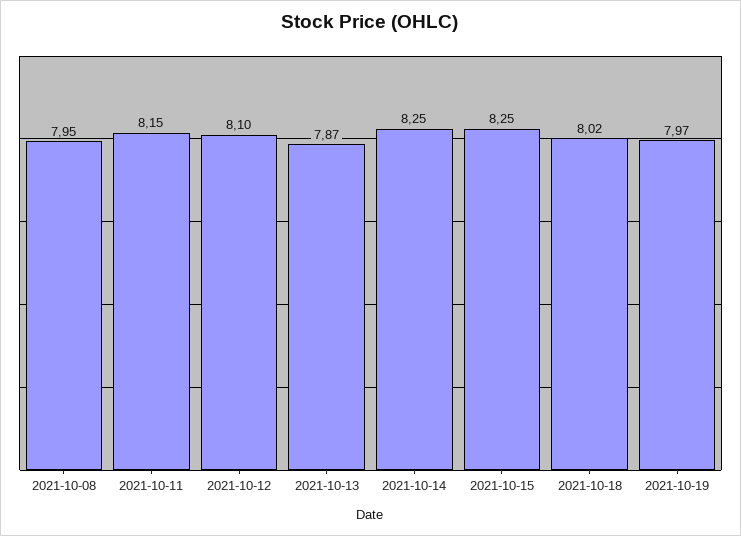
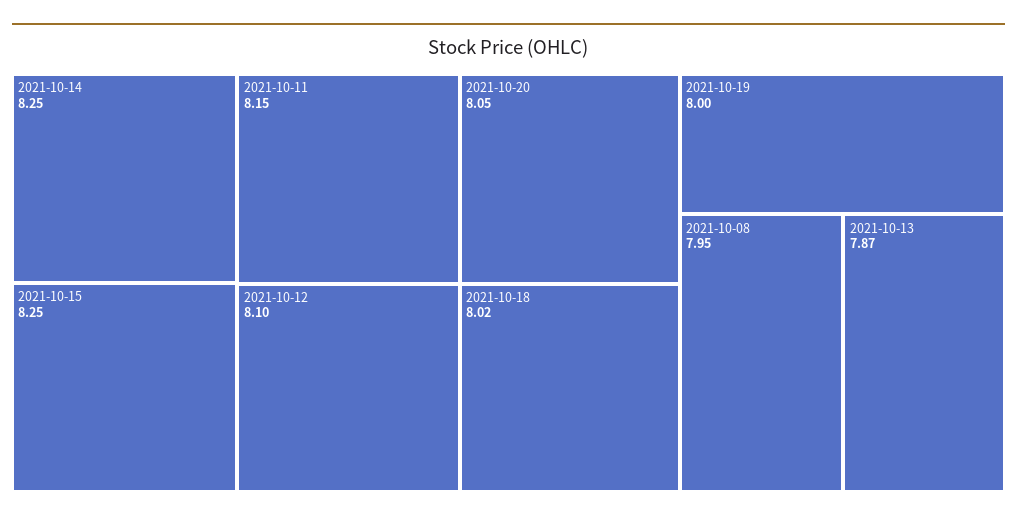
2021-10-19: 7.97 -> 8
2021-10-20: none -> 8.05

